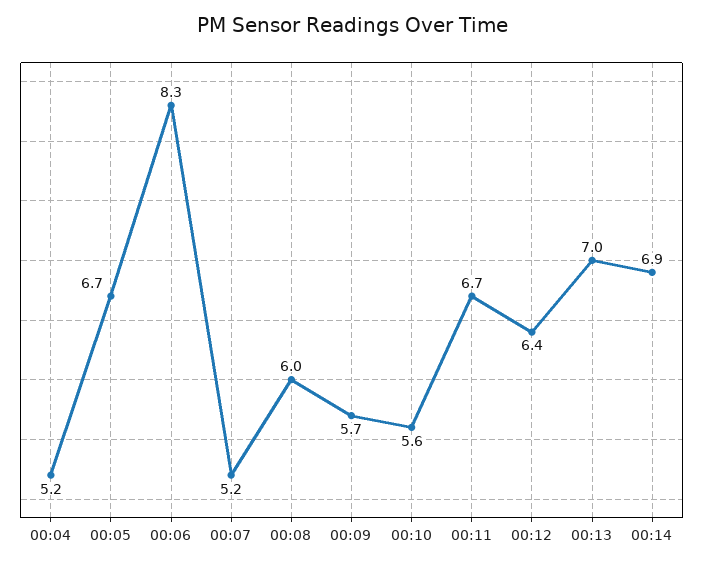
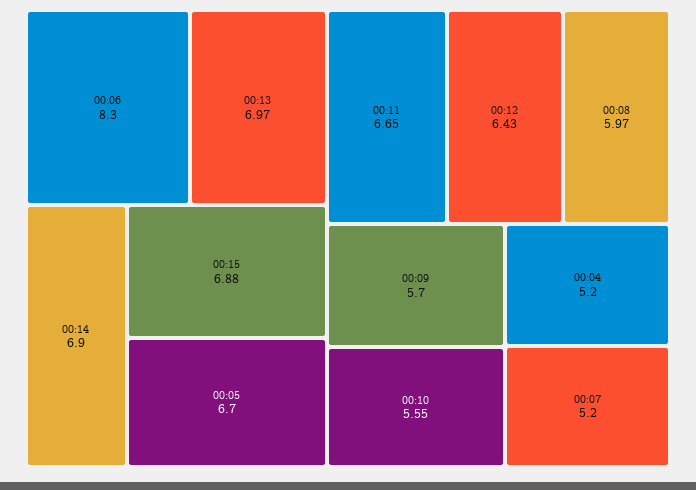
00:15: none -> 6.88

